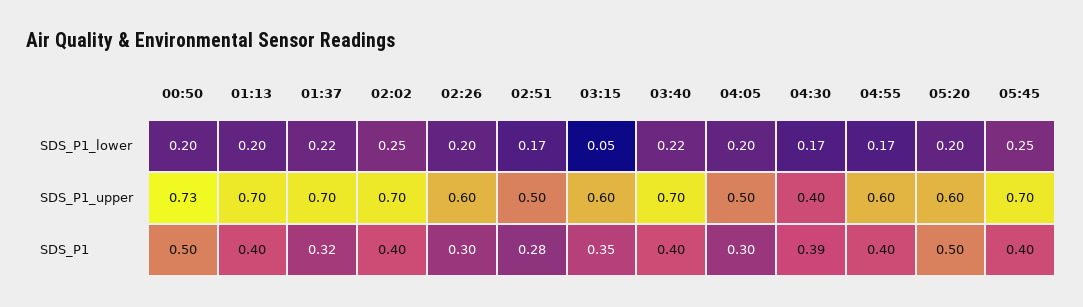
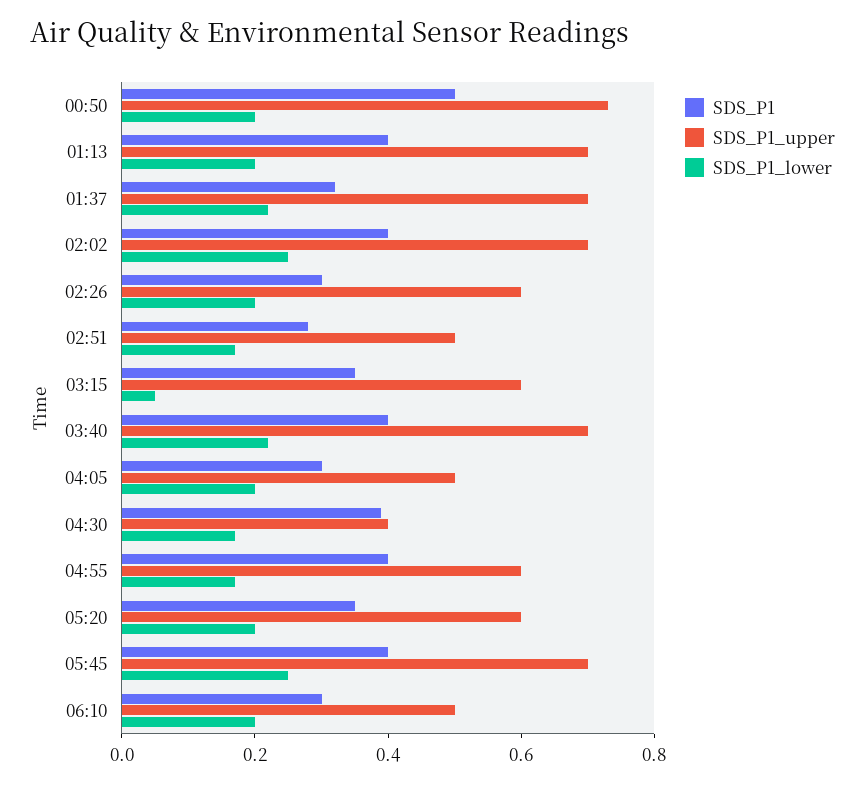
SDS_P1, 05:20: 0.5 -> 0.35
SDS_P1, 06:10: none -> 0.3
SDS_P1_upper, 06:10: none -> 0.5
SDS_P1_lower, 06:10: none -> 0.2

